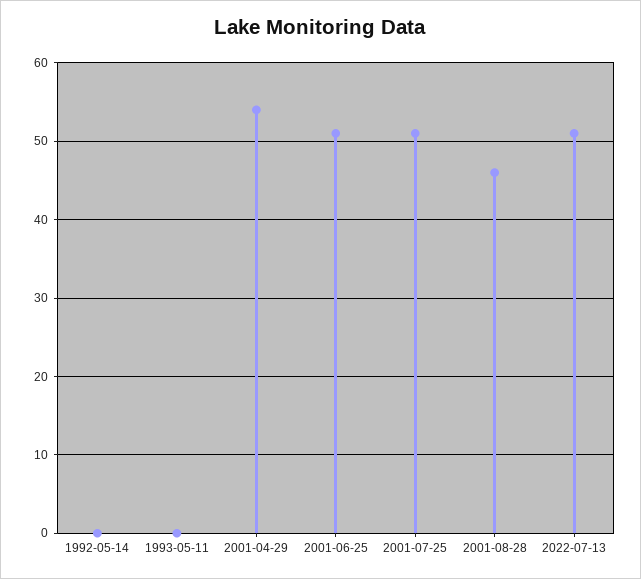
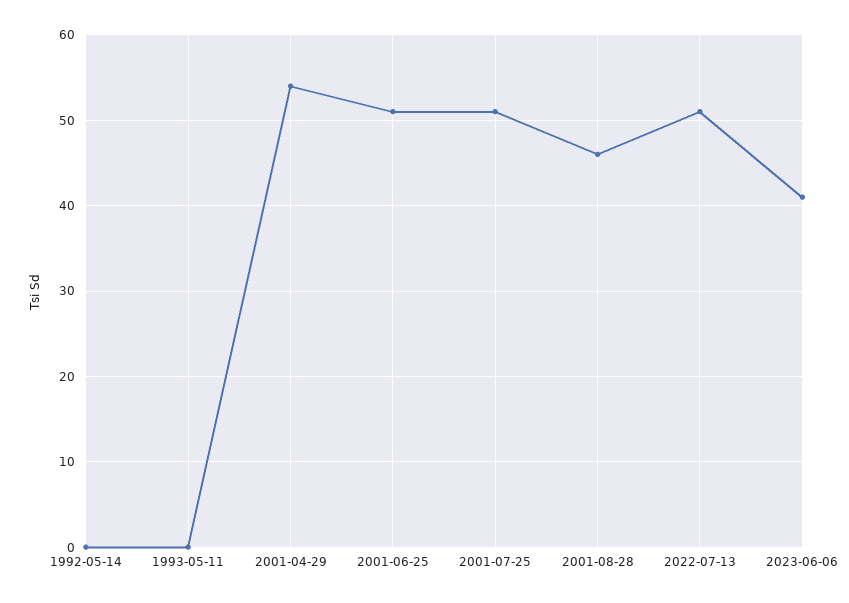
2023-06-06: none -> 41

